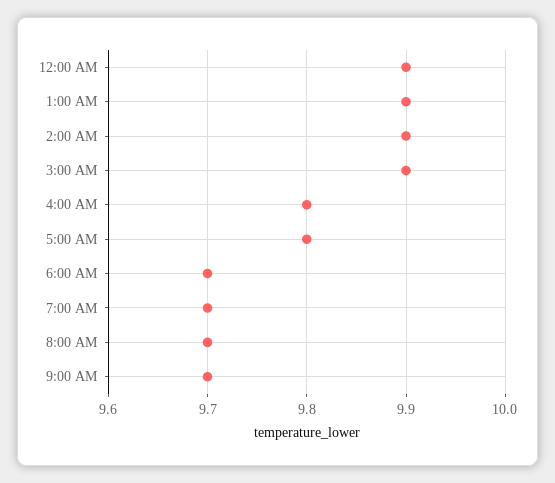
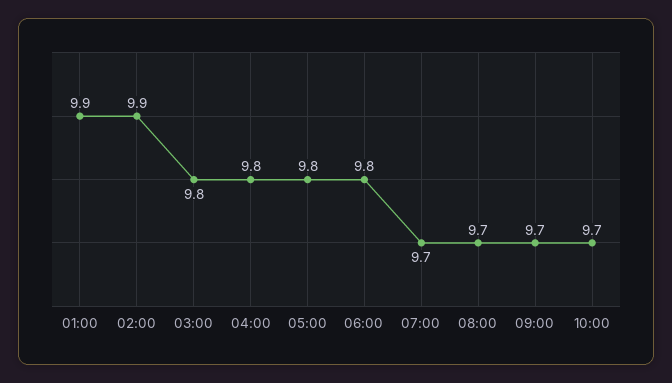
12:00 AM: 9.9 -> none
3:00 AM: 9.9 -> 9.8
6:00 AM: 9.7 -> 9.8
10:00: none -> 9.7

